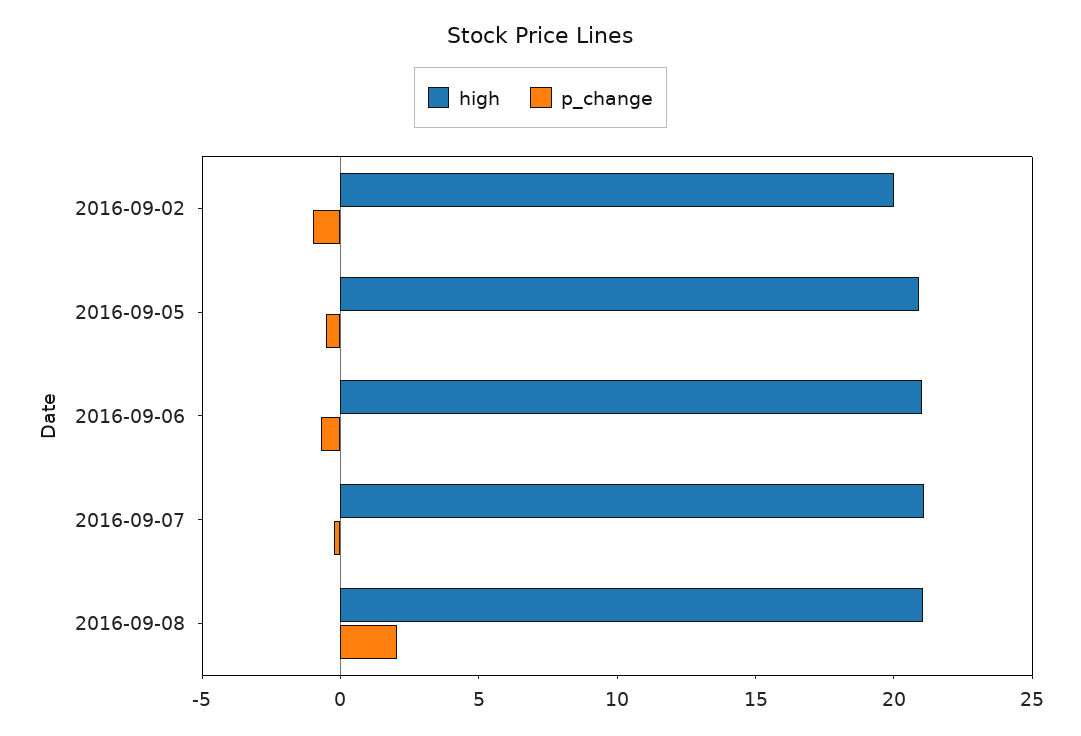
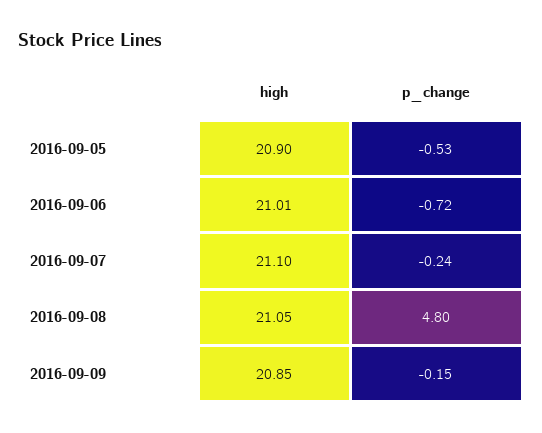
high, 2016-09-02: 20 -> none
p_change, 2016-09-02: -1 -> none
p_change, 2016-09-08: 2 -> 4.8
high, 2016-09-09: none -> 20.85
p_change, 2016-09-09: none -> -0.15

